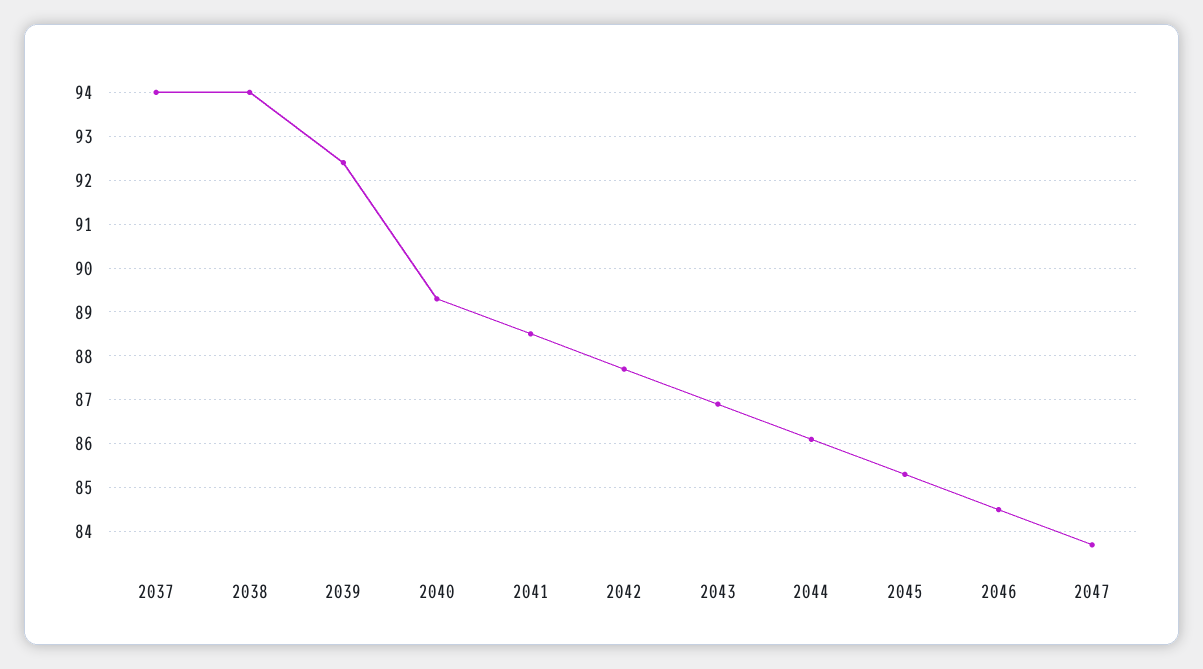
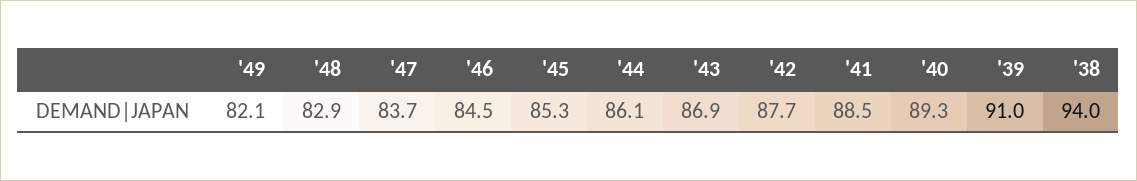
2037: 94 -> none
2039: 92.5 -> 91
'49: none -> 82.1
'48: none -> 82.9

